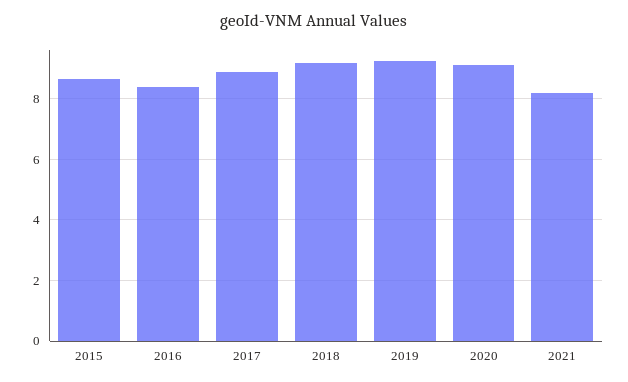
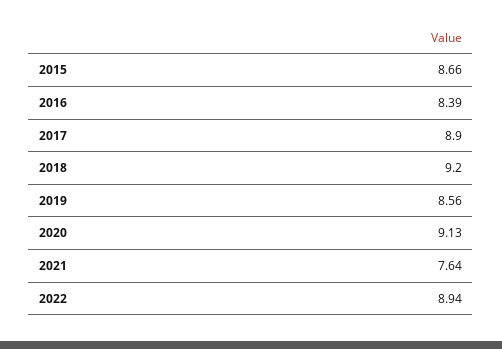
2019: 9.2 -> 8.56
2021: 8.2 -> 7.64
2022: none -> 8.94

